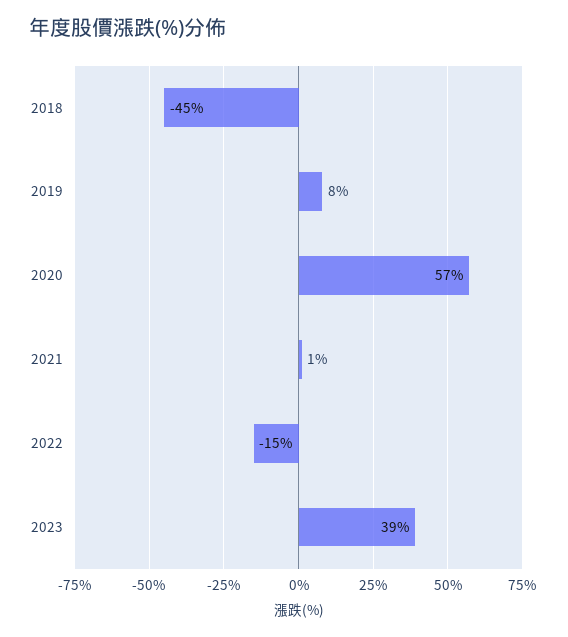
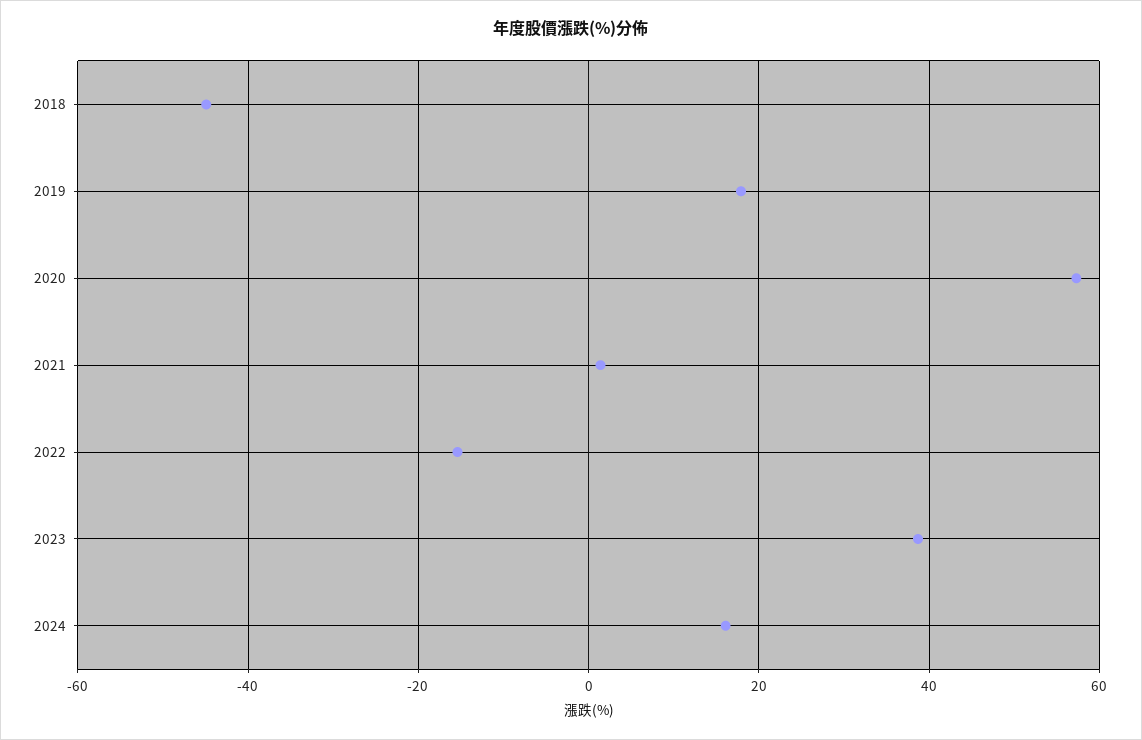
2019: 8 -> 18
2024: none -> 16

